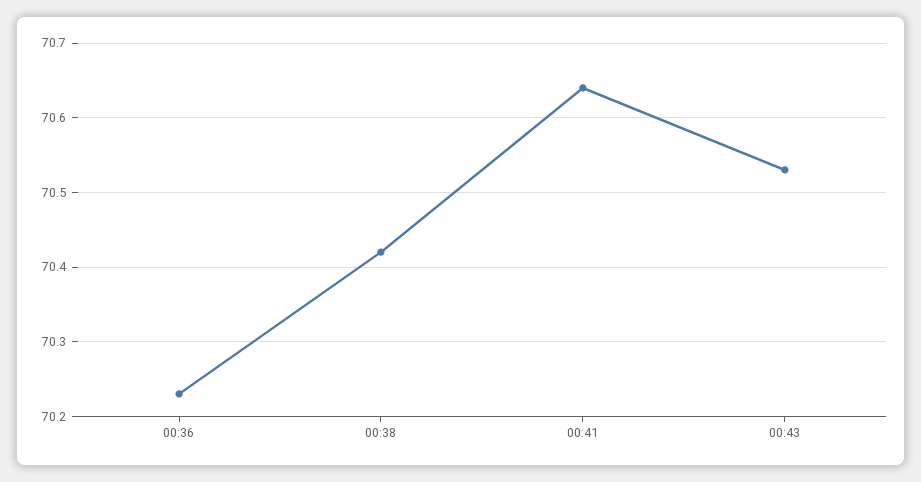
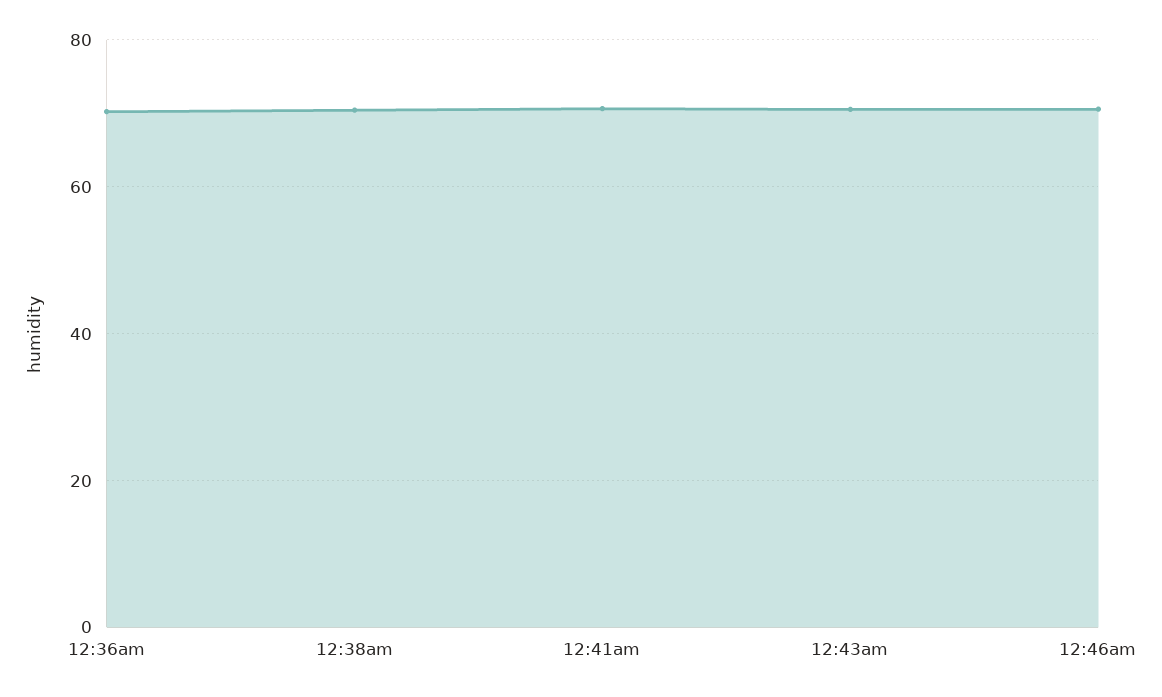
12:46am: none -> 70

